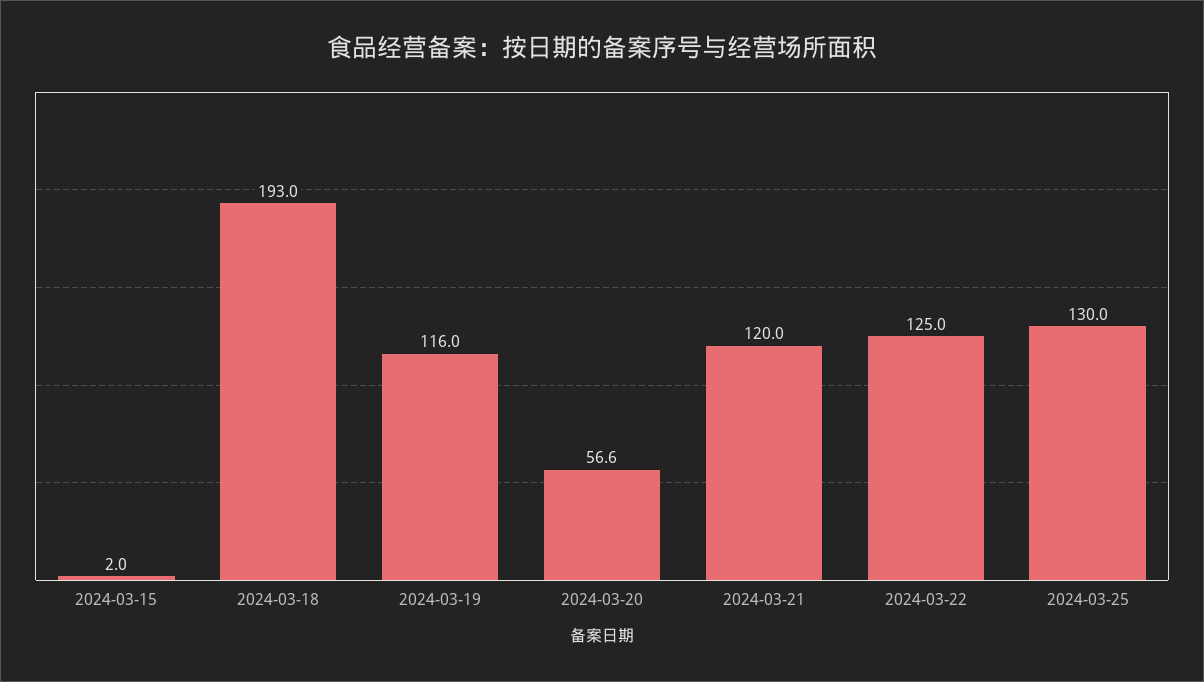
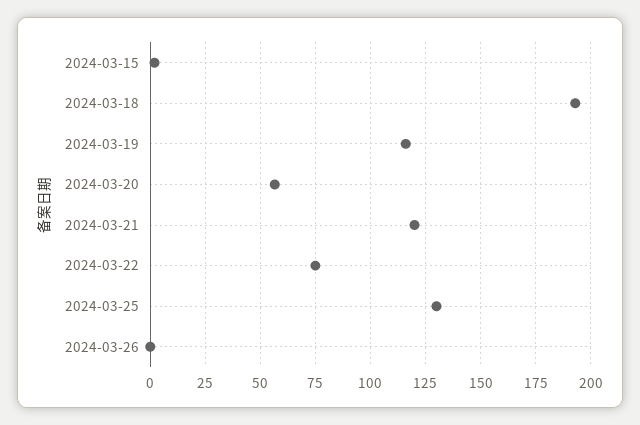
2024-03-22: 125 -> 75
2024-03-26: none -> 0

